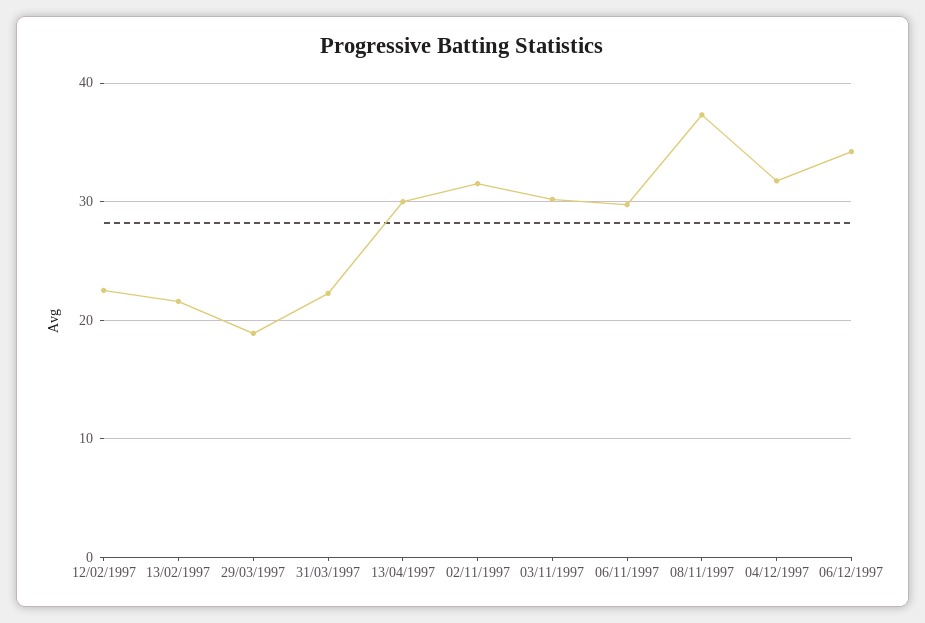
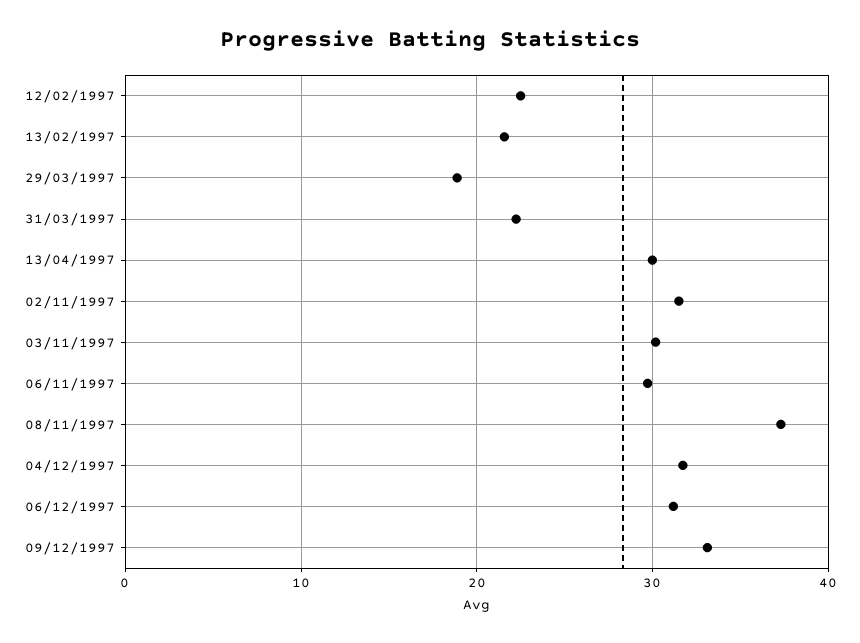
06/12/1997: 34 -> 31
09/12/1997: none -> 33

